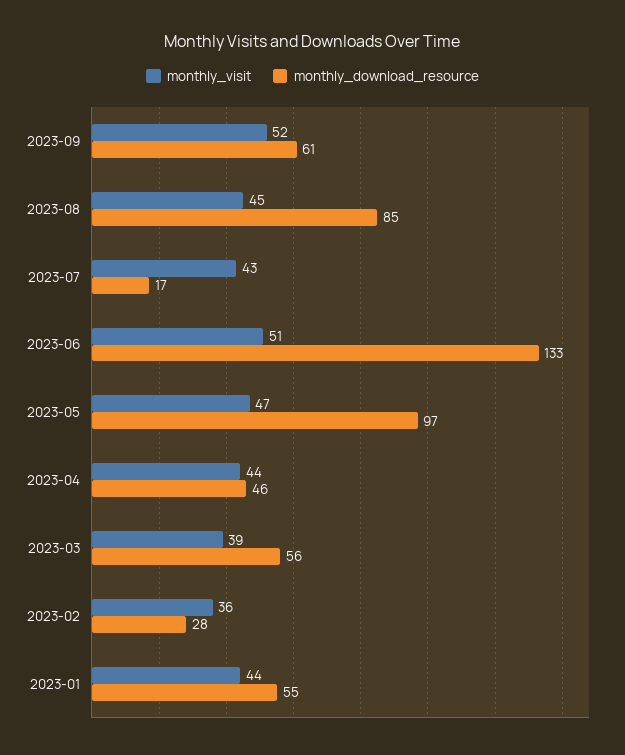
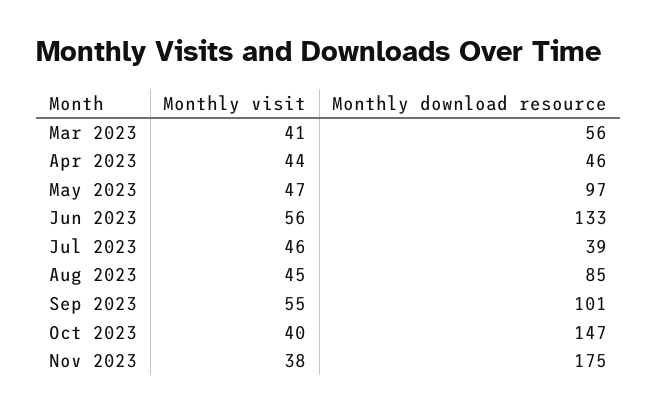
monthly_visit, 2023-09: 52 -> 55
monthly_download_resource, 2023-09: 61 -> 101
monthly_visit, 2023-07: 43 -> 46
monthly_download_resource, 2023-07: 17 -> 39
monthly_visit, 2023-06: 51 -> 56
monthly_visit, 2023-03: 39 -> 41
monthly_visit, 2023-02: 36 -> none
monthly_download_resource, 2023-02: 28 -> none
monthly_visit, 2023-01: 44 -> none
monthly_download_resource, 2023-01: 55 -> none
monthly_visit, Oct 2023: none -> 40
monthly_download_resource, Oct 2023: none -> 147
monthly_visit, Nov 2023: none -> 38
monthly_download_resource, Nov 2023: none -> 175

